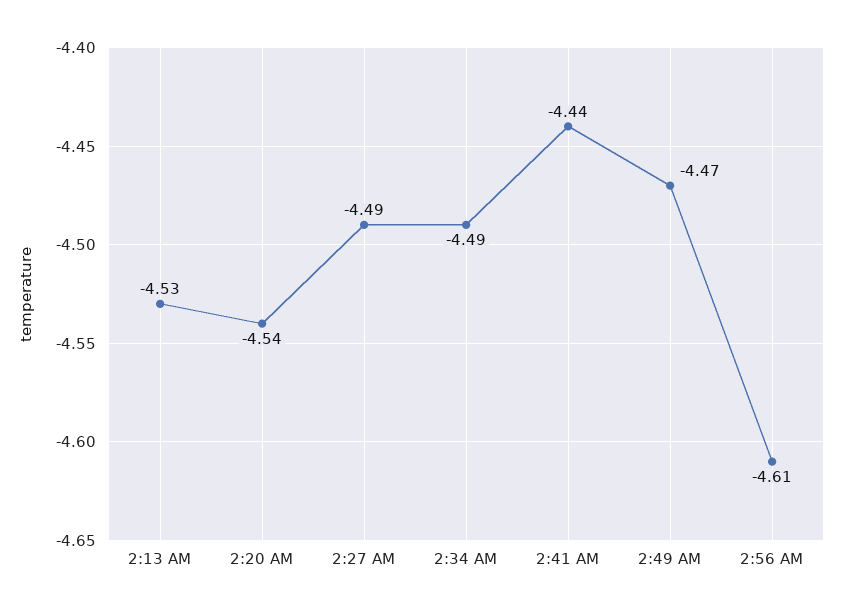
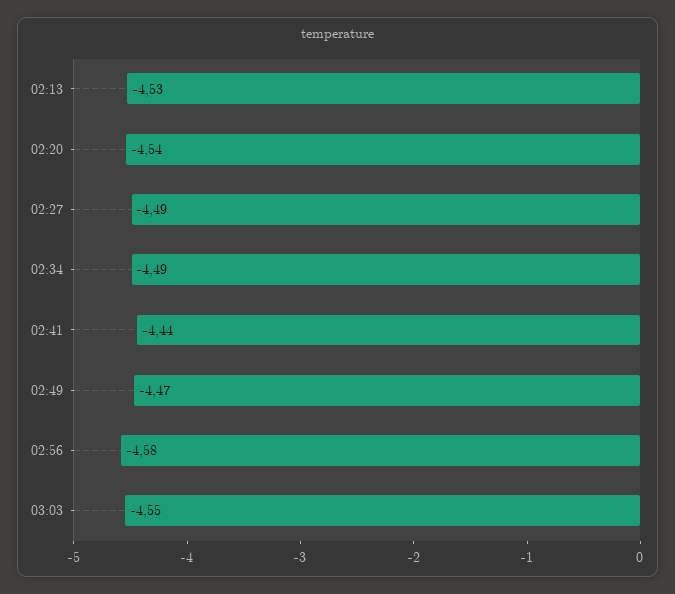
2:56 AM: -4.61 -> -4.58
03:03: none -> -4.55

